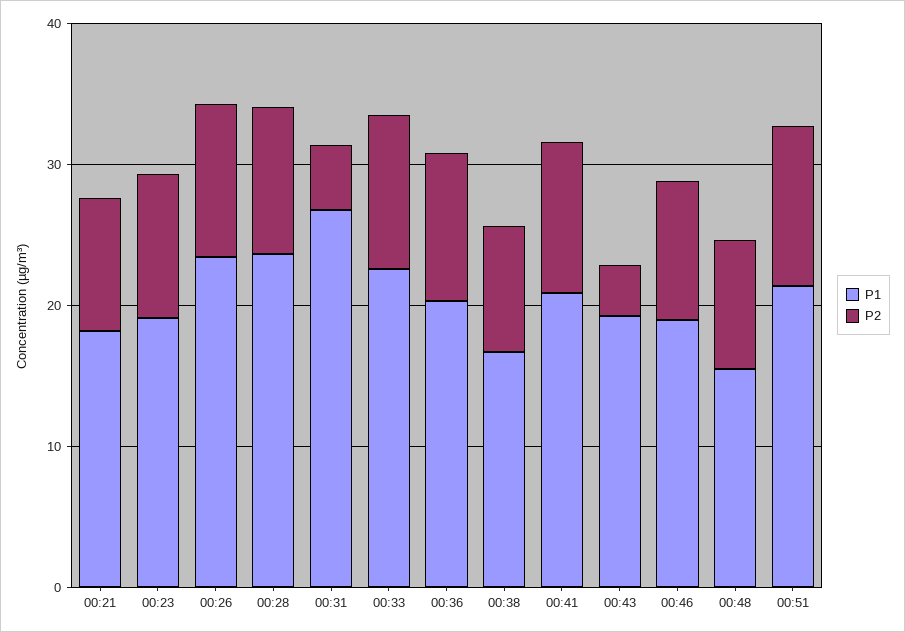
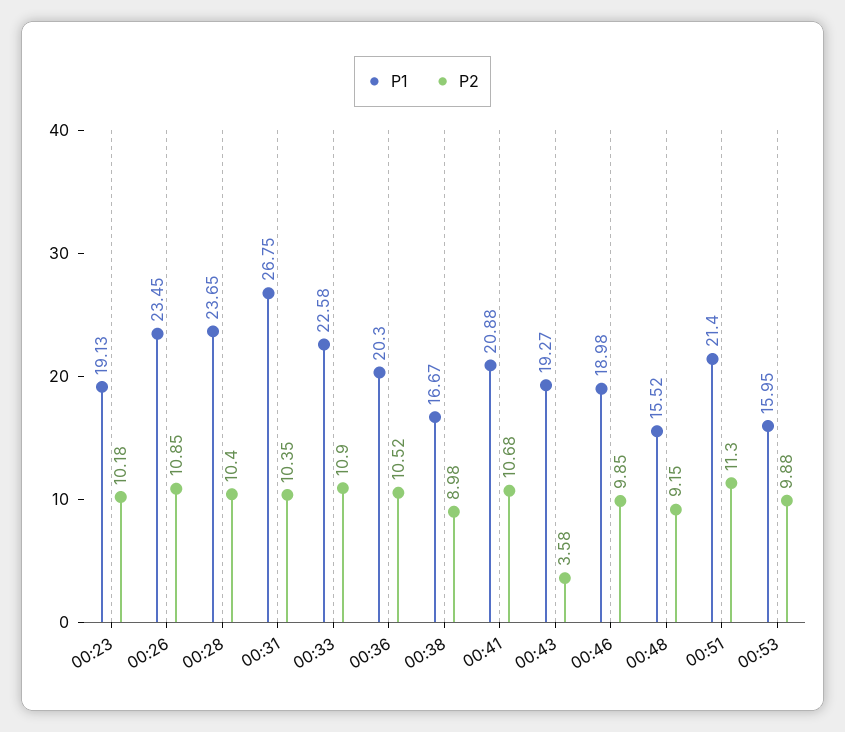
P1, 00:21: 18 -> none
P2, 00:21: 10 -> none
P2, 00:31: 4 -> 10.35
P1, 00:53: none -> 15.95
P2, 00:53: none -> 9.88

